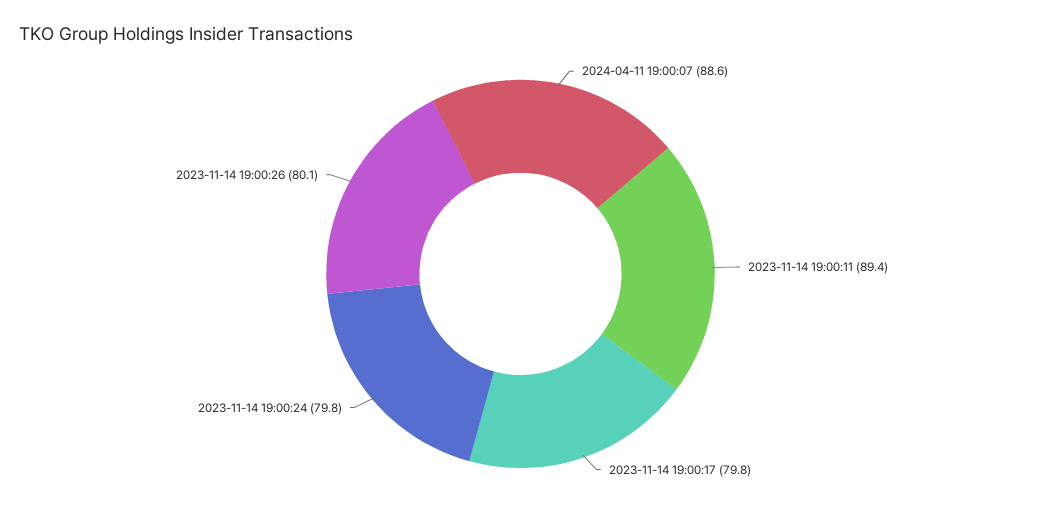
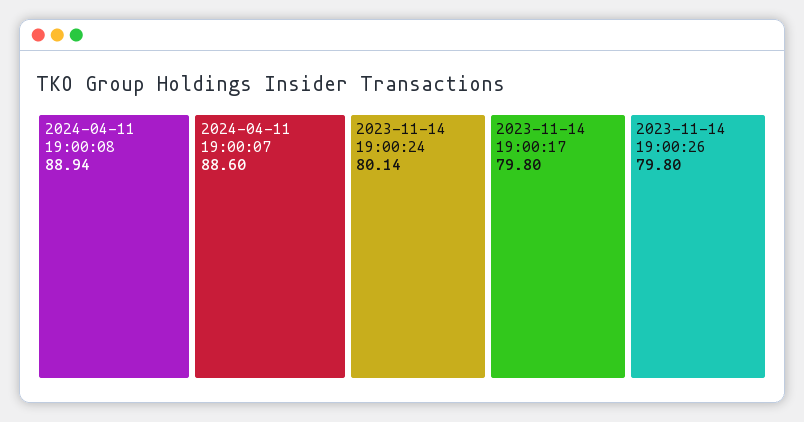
2023-11-14 19:00:11: 89.4 -> none
2023-11-14 19:00:24: 79.8 -> 80.14
2023-11-14 19:00:26: 80.1 -> 79.8
2024-04-11 19:00:08: none -> 88.94

